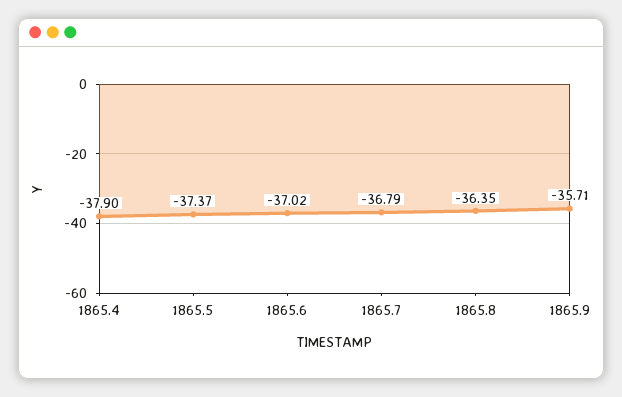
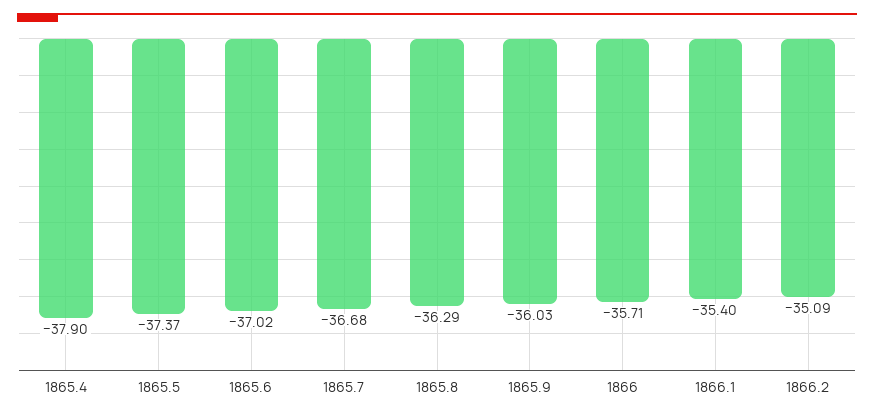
1865.7: -36.79 -> -36.68
1865.8: -36.35 -> -36.29
1865.9: -35.71 -> -36.03
1866: none -> -35.71
1866.1: none -> -35.4
1866.2: none -> -35.09

